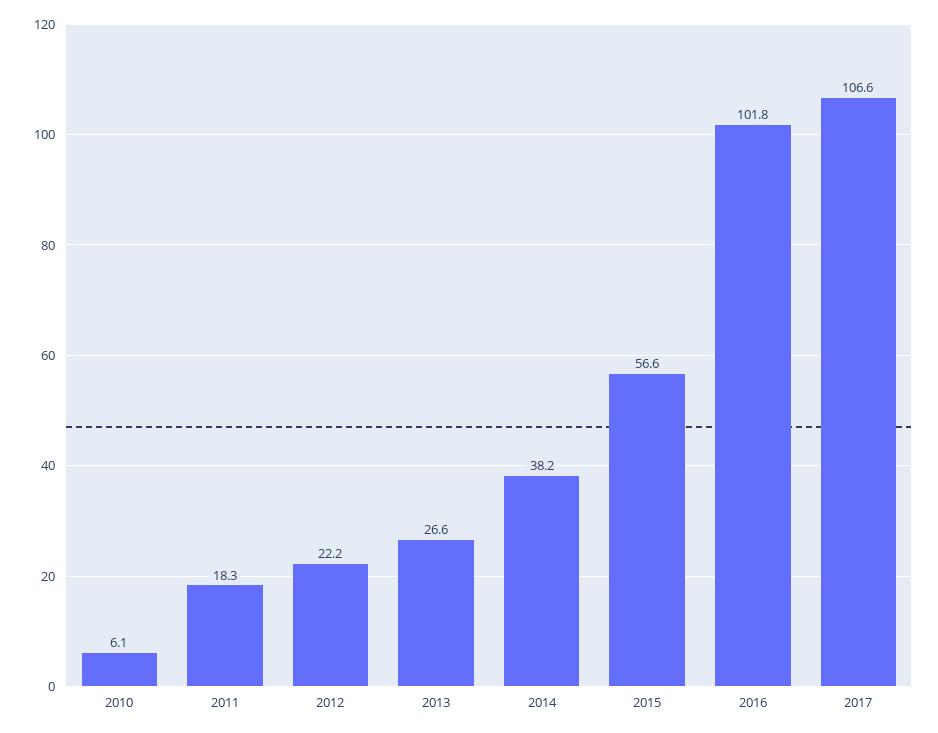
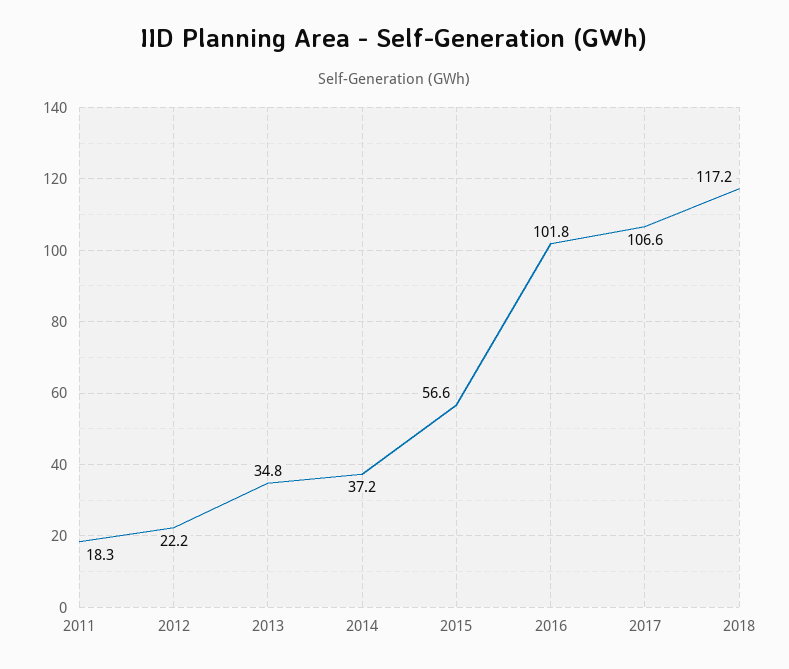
2010: 6.1 -> none
2013: 26.6 -> 34.8
2014: 38.2 -> 37.2
2018: none -> 117.2

